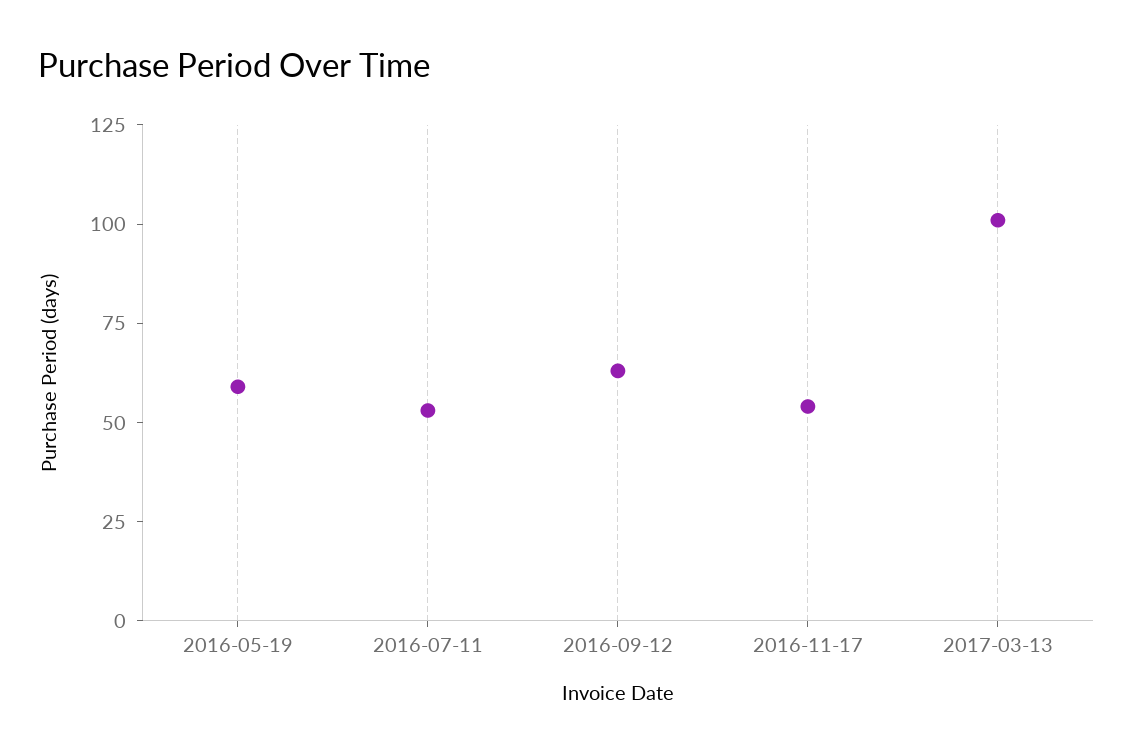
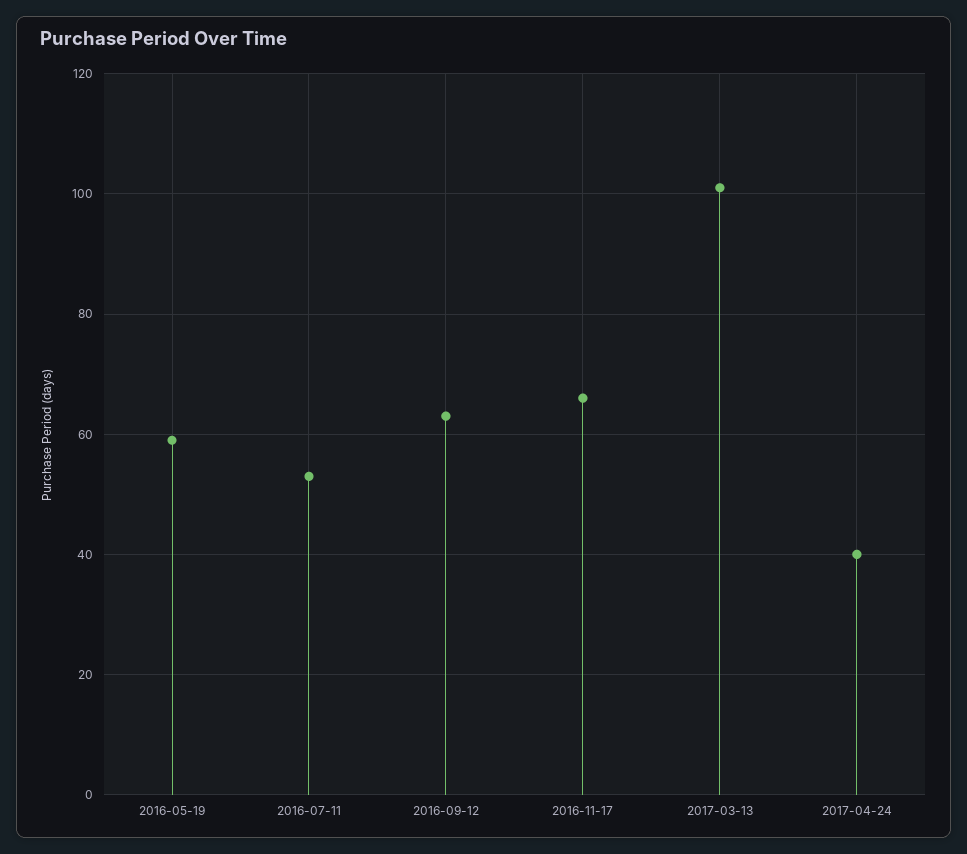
2016-11-17: 55 -> 65
2017-04-24: none -> 40

